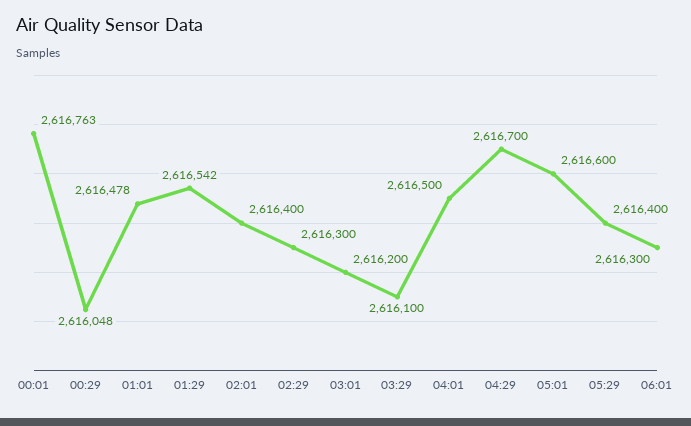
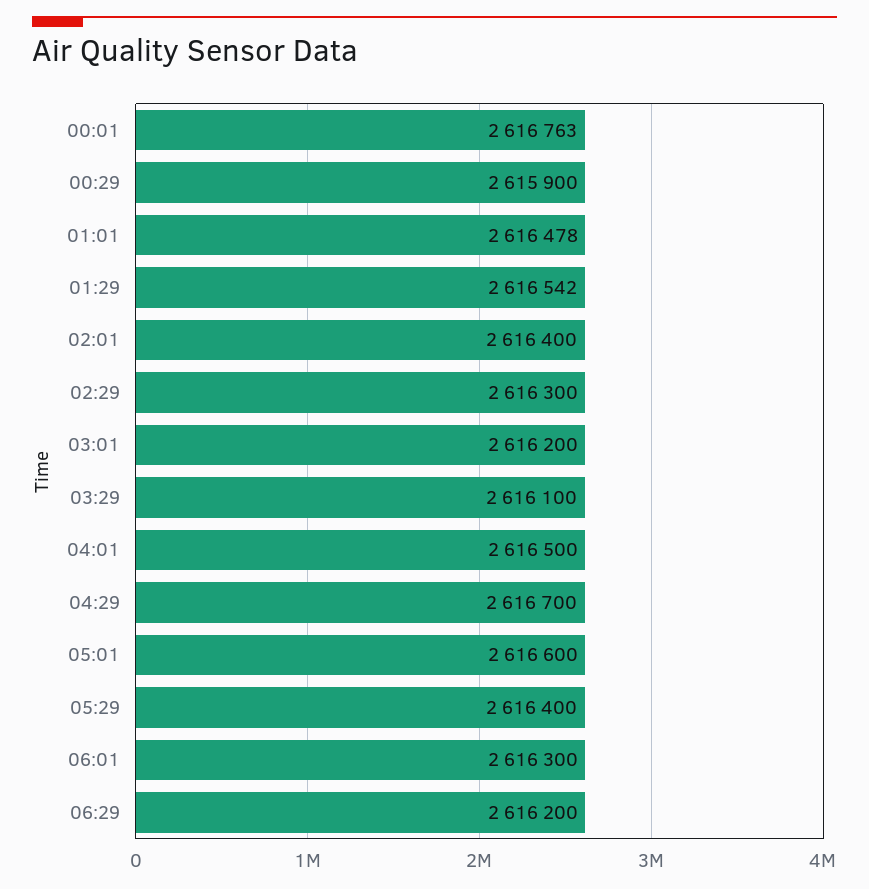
00:29: 2616048 -> 2615900
06:29: none -> 2616200

